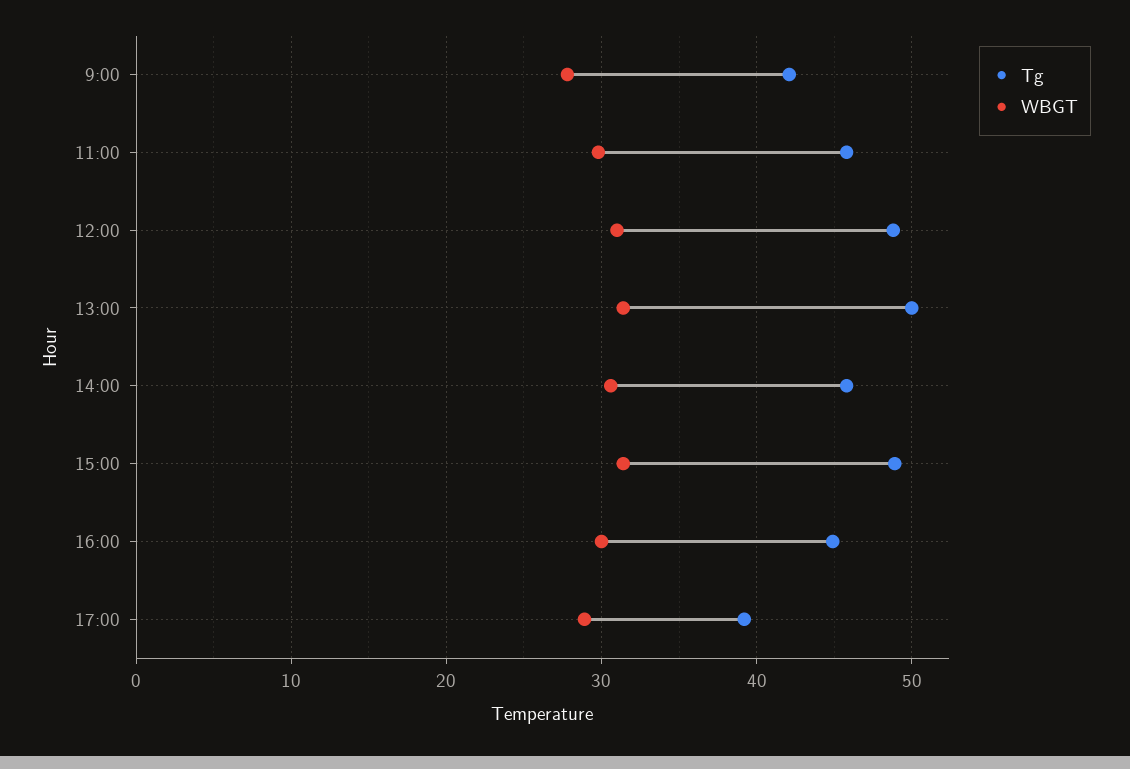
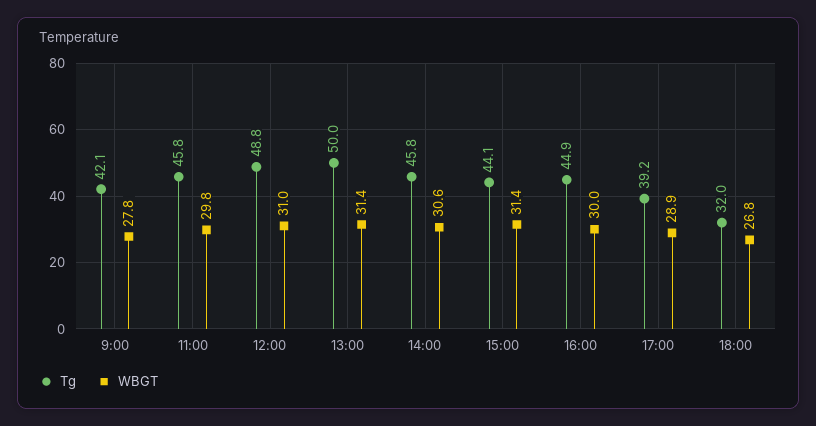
Tg, 15:00: 49 -> 44.1
Tg, 18:00: none -> 32
WBGT, 18:00: none -> 26.8

